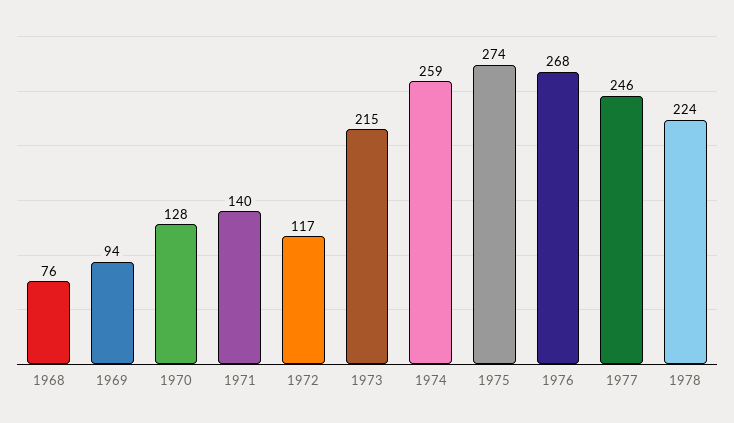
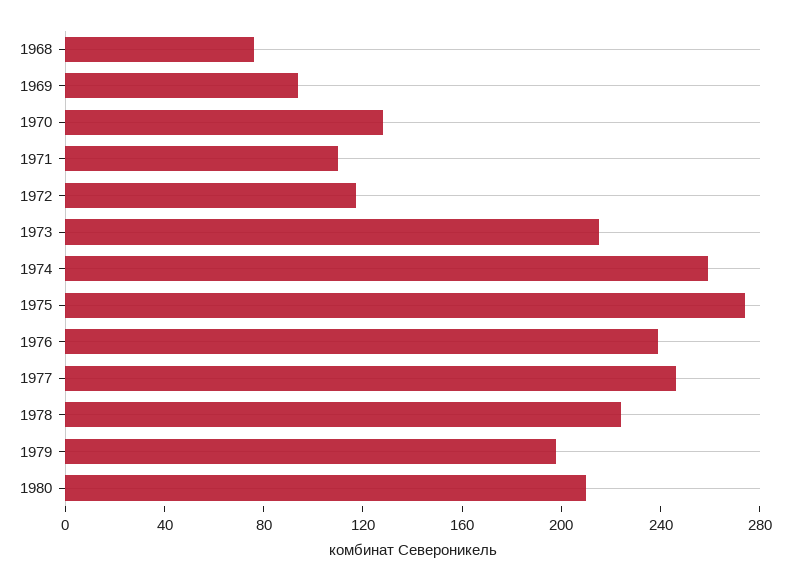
1971: 140 -> 110
1976: 268 -> 240
1979: none -> 200
1980: none -> 210

